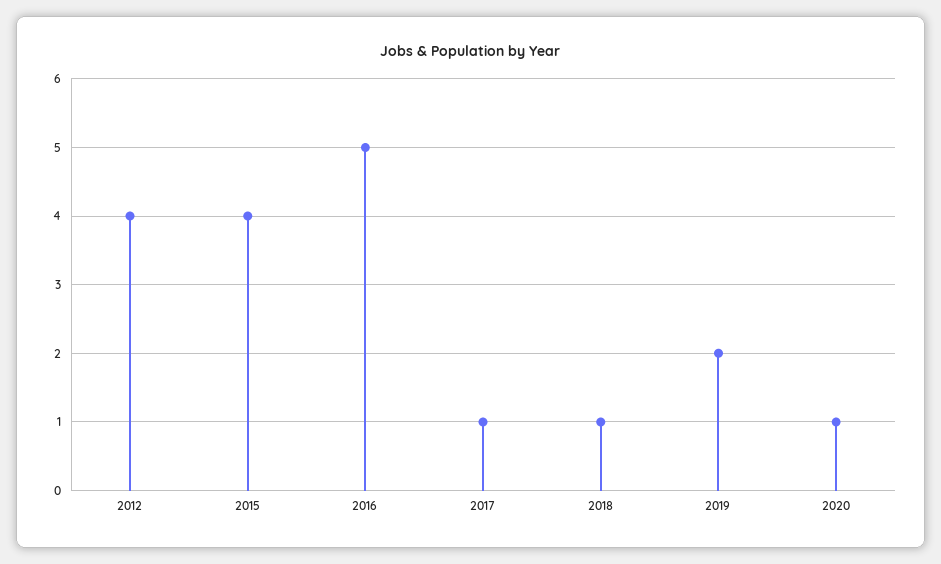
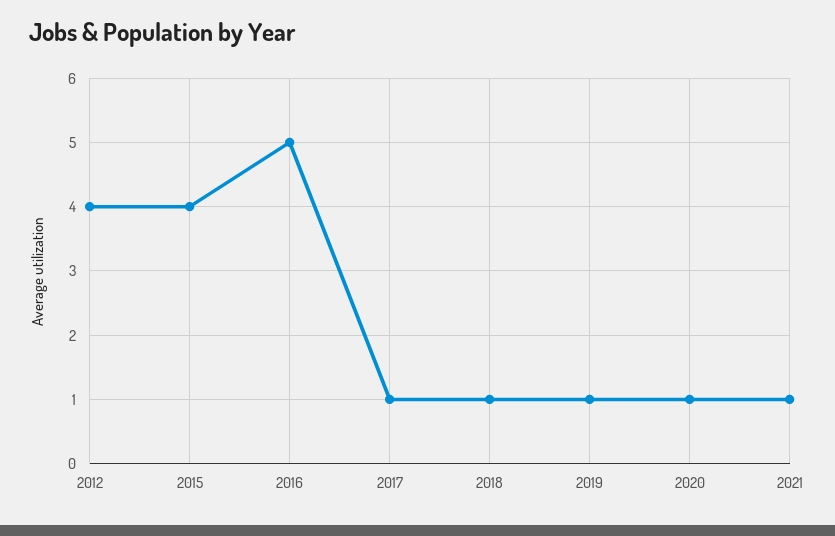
2019: 2 -> 1
2021: none -> 1

